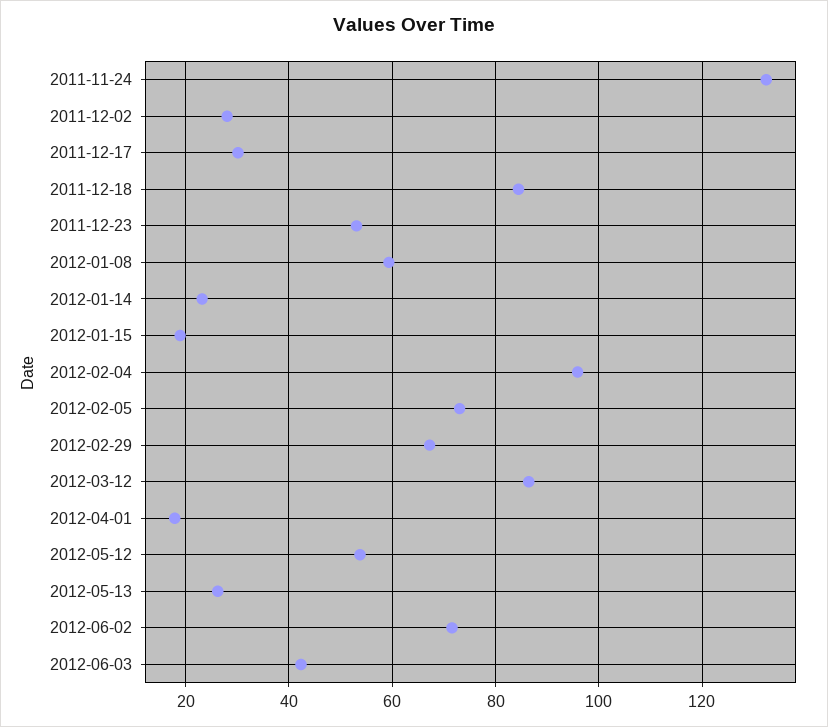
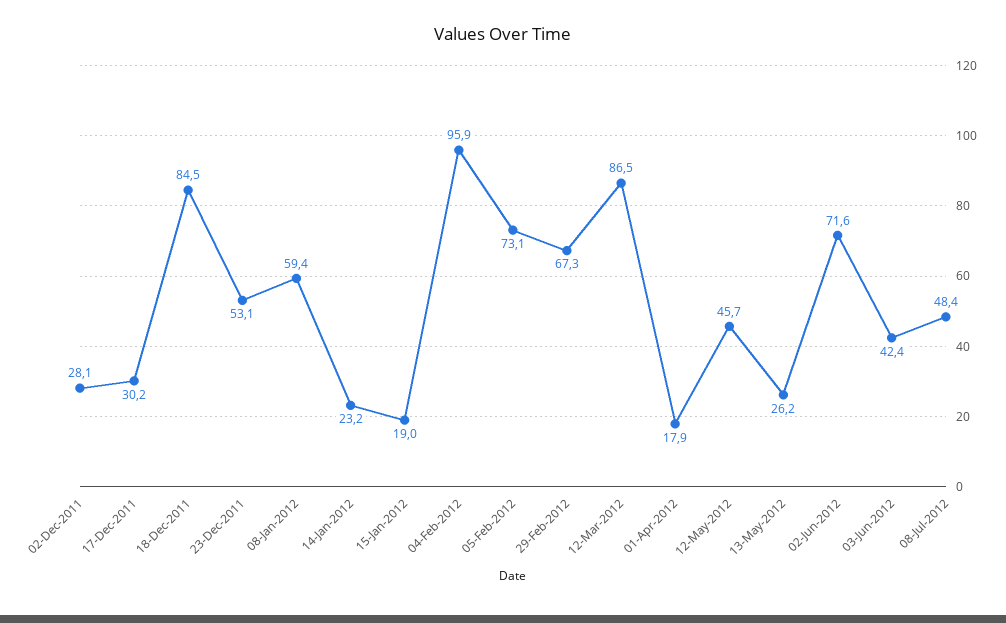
2011-11-24: 132 -> none
2012-05-12: 54 -> 45.7
08-Jul-2012: none -> 48.4

